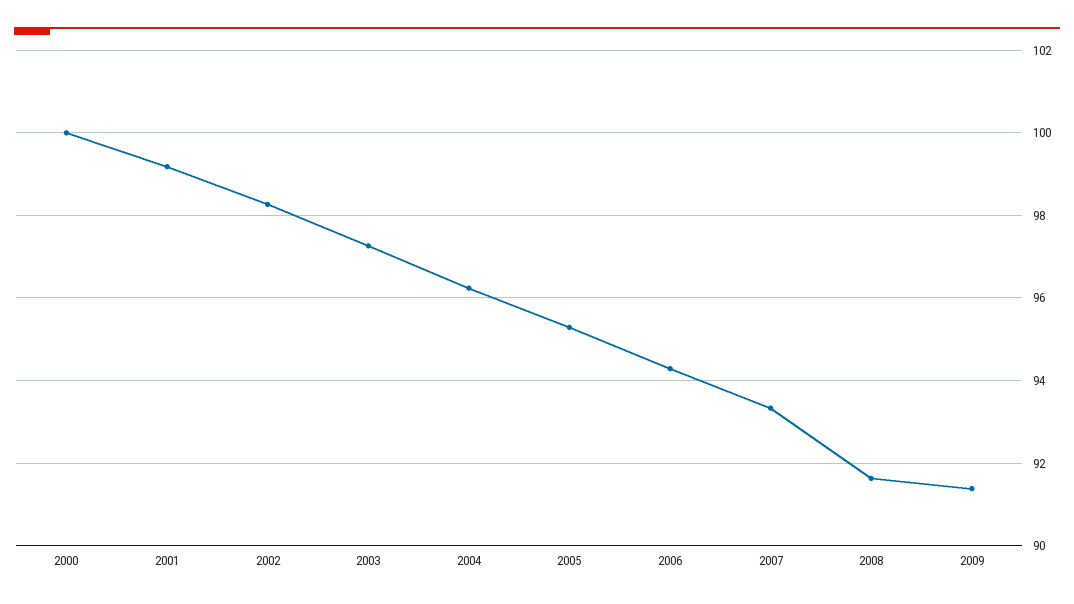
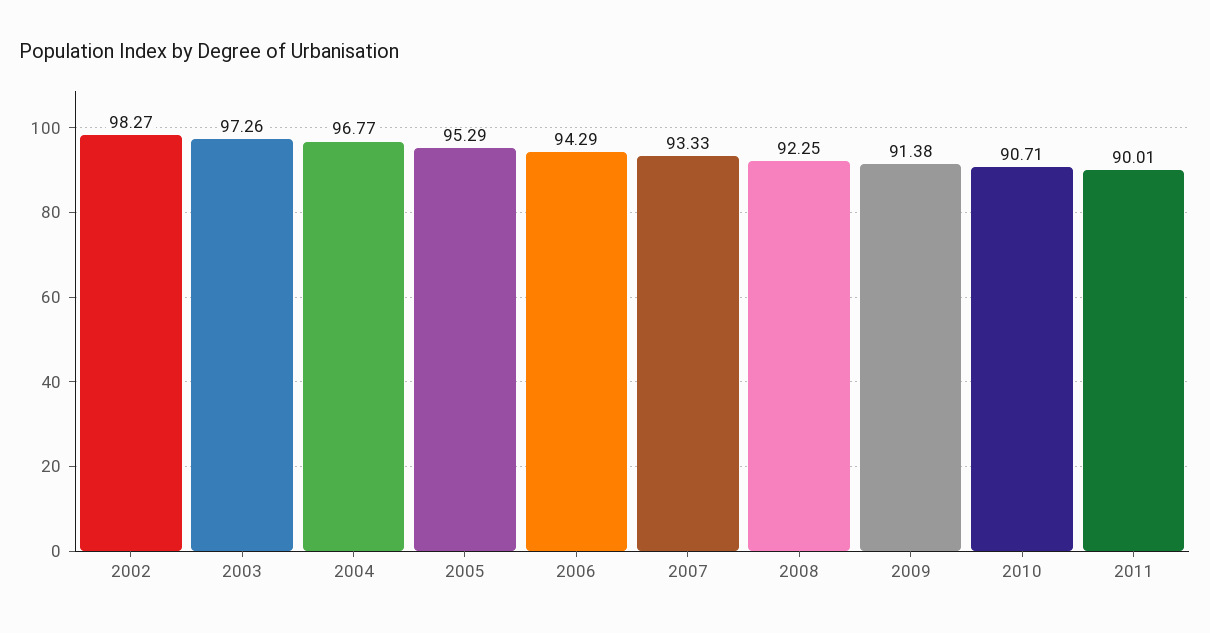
2000: 100 -> none
2001: 99.2 -> none
2004: 96.2 -> 96.77
2008: 91.6 -> 92.25
2010: none -> 90.71
2011: none -> 90.01

